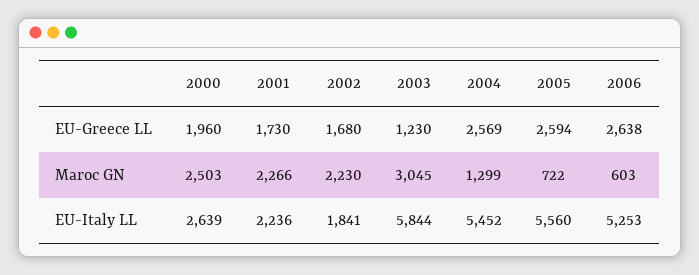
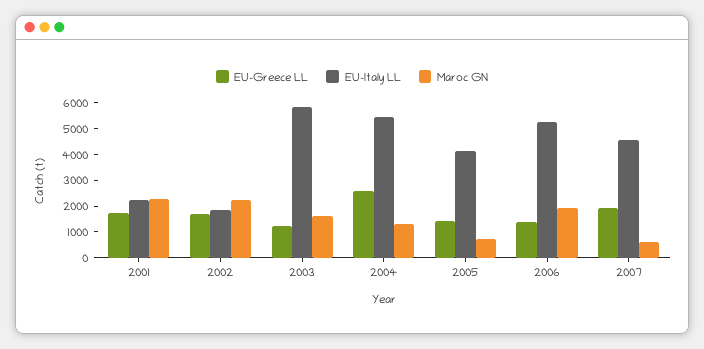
EU-Greece LL, 2000: 1960 -> none
EU-Greece LL, 2005: 2594 -> 1500
EU-Greece LL, 2006: 2638 -> 1500
Maroc GN, 2000: 2503 -> none
Maroc GN, 2003: 3045 -> 1500
Maroc GN, 2006: 603 -> 2000
EU-Italy LL, 2000: 2639 -> none
EU-Italy LL, 2005: 5560 -> 4000
EU-Greece LL, 2007: none -> 2000
EU-Italy LL, 2007: none -> 4500
Maroc GN, 2007: none -> 500

